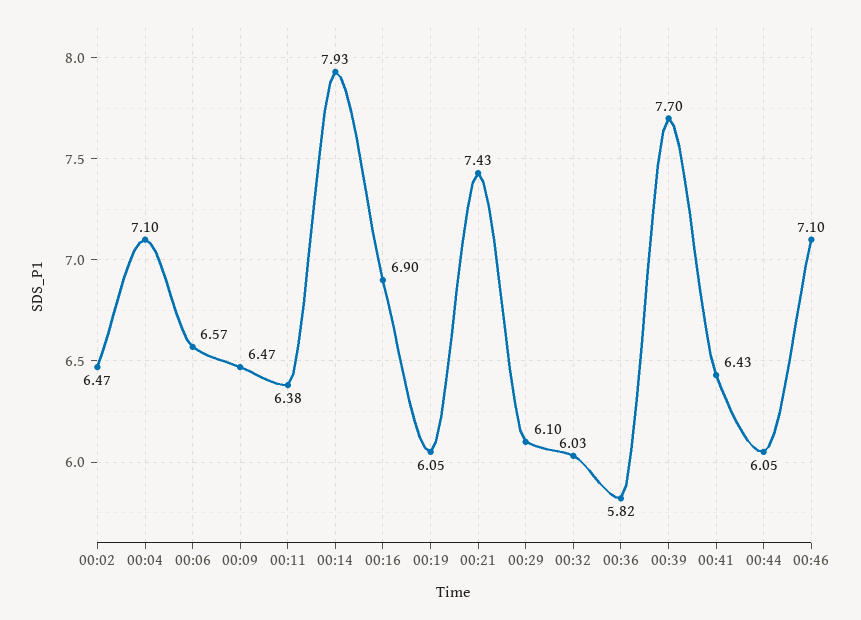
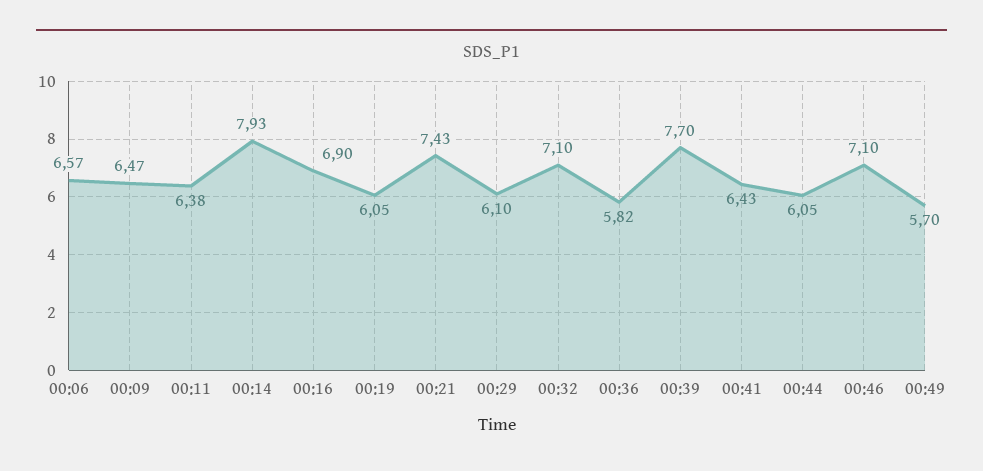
00:02: 6.47 -> none
00:04: 7.1 -> none
00:32: 6.03 -> 7.1
00:49: none -> 5.7

